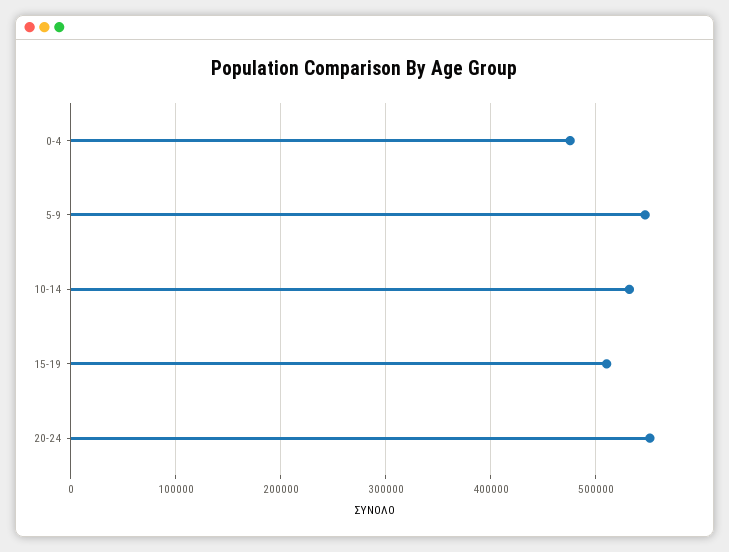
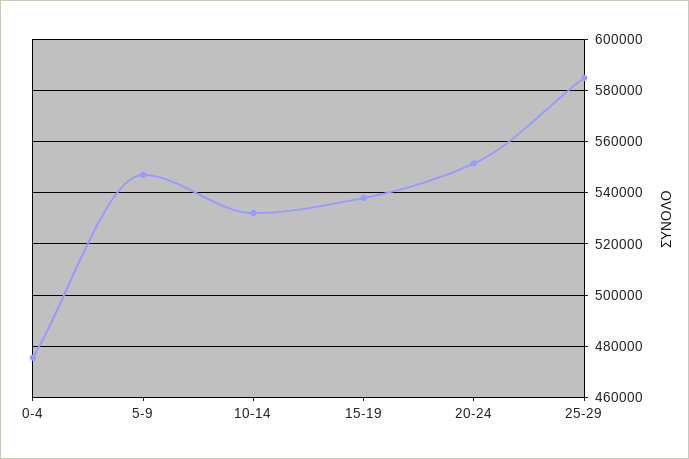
15-19: 510000 -> 537500
25-29: none -> 585000

